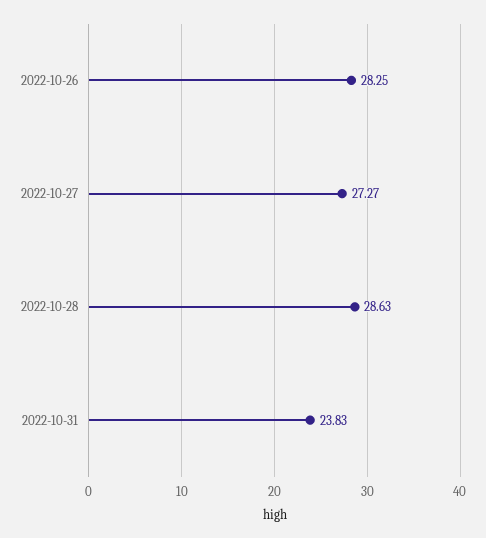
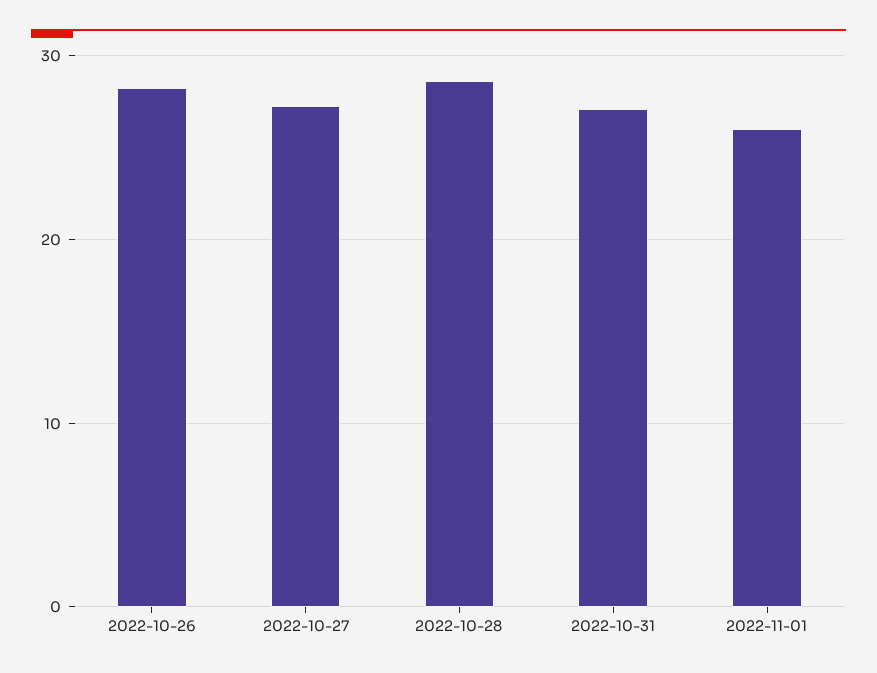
2022-10-31: 23.83 -> 27
2022-11-01: none -> 26

